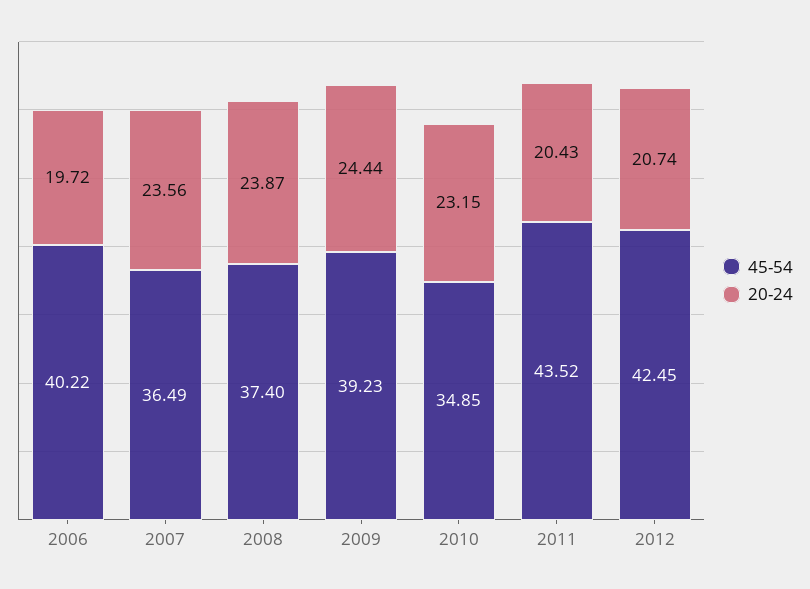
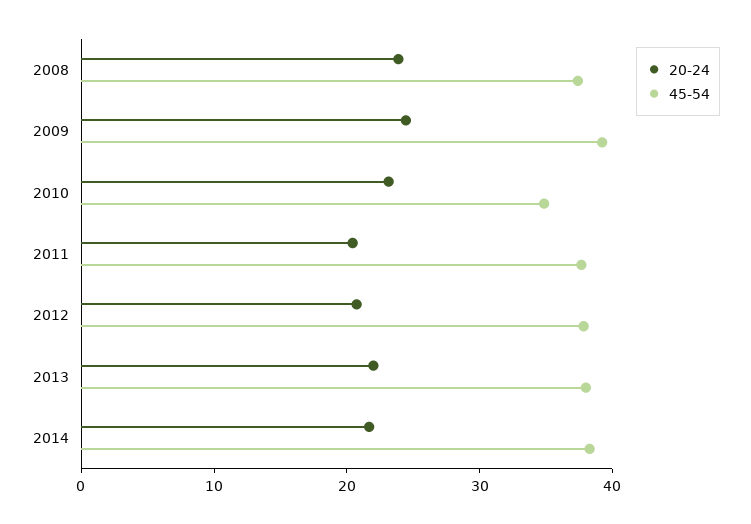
45-54, 2006: 40.22 -> none
20-24, 2006: 19.72 -> none
45-54, 2007: 36.49 -> none
20-24, 2007: 23.56 -> none
45-54, 2011: 43.52 -> 38
45-54, 2012: 42.45 -> 38
20-24, 2013: none -> 22
45-54, 2013: none -> 38
20-24, 2014: none -> 22
45-54, 2014: none -> 38

